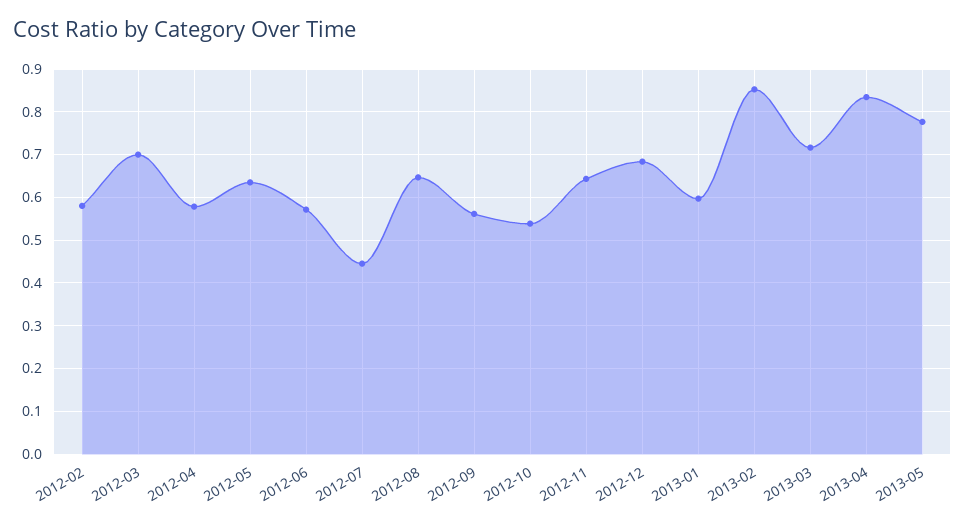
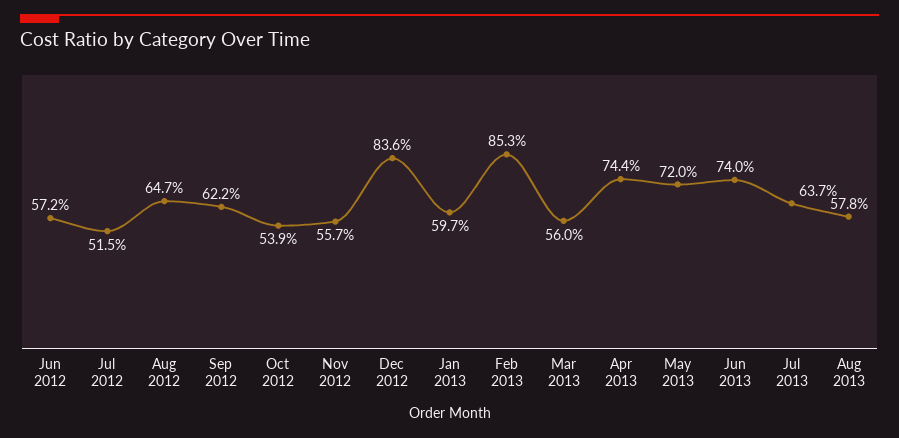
2012-02: 0.58 -> none
2012-03: 0.7 -> none
2012-04: 0.58 -> none
2012-05: 0.64 -> none
2012-07: 0.44 -> 0.515
2012-09: 0.56 -> 0.622
2012-11: 0.64 -> 0.557
2012-12: 0.68 -> 0.836
2013-03: 0.72 -> 0.56
2013-04: 0.84 -> 0.744
2013-05: 0.78 -> 0.72
Jun 2013: none -> 0.74
Jul 2013: none -> 0.637
Aug 2013: none -> 0.578

